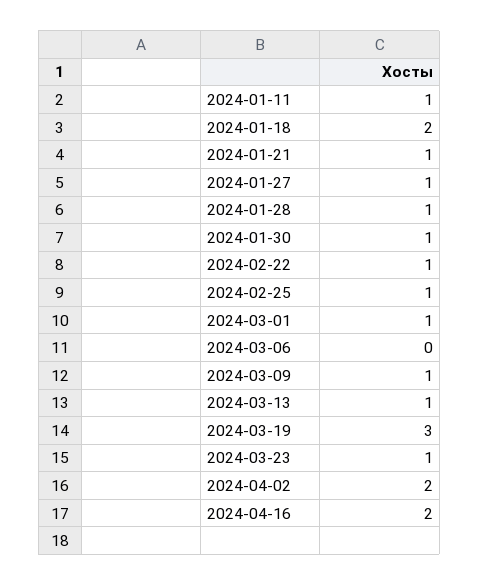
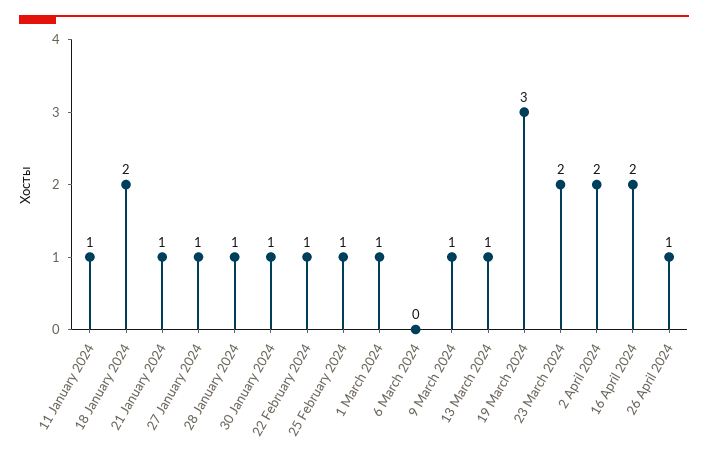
2024-03-23: 1 -> 2
26 April 2024: none -> 1

